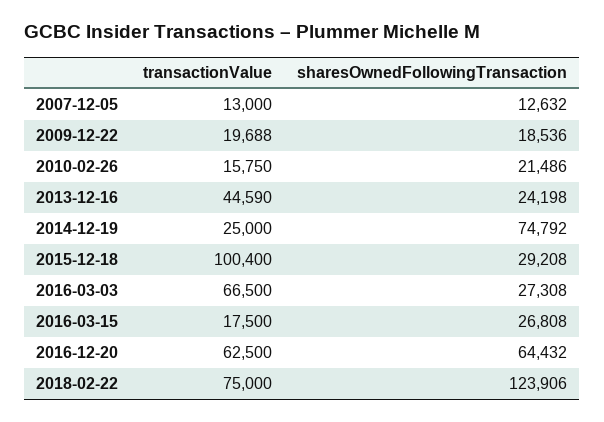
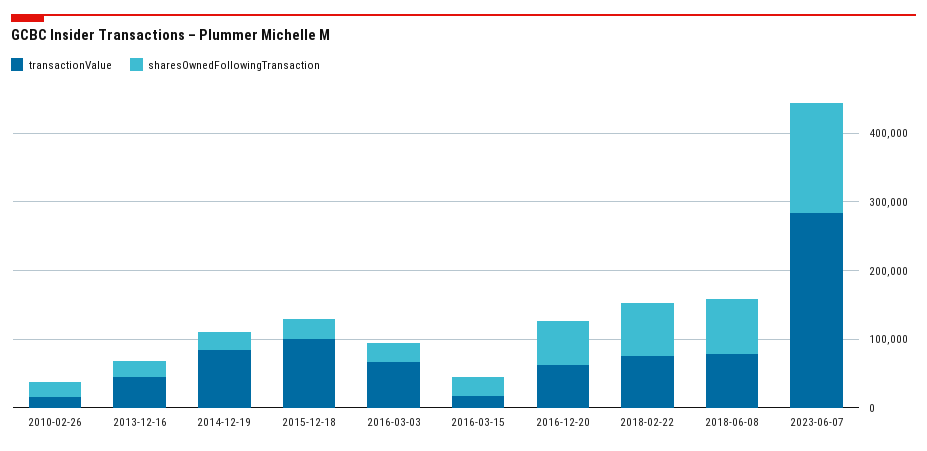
transactionValue, 2007-12-05: 13000 -> none
sharesOwnedFollowingTransaction, 2007-12-05: 12632 -> none
transactionValue, 2009-12-22: 19688 -> none
sharesOwnedFollowingTransaction, 2009-12-22: 18536 -> none
transactionValue, 2014-12-19: 25000 -> 80000
sharesOwnedFollowingTransaction, 2014-12-19: 74792 -> 20000
sharesOwnedFollowingTransaction, 2018-02-22: 123906 -> 80000
transactionValue, 2018-06-08: none -> 80000
sharesOwnedFollowingTransaction, 2018-06-08: none -> 80000
transactionValue, 2023-06-07: none -> 280000
sharesOwnedFollowingTransaction, 2023-06-07: none -> 160000

